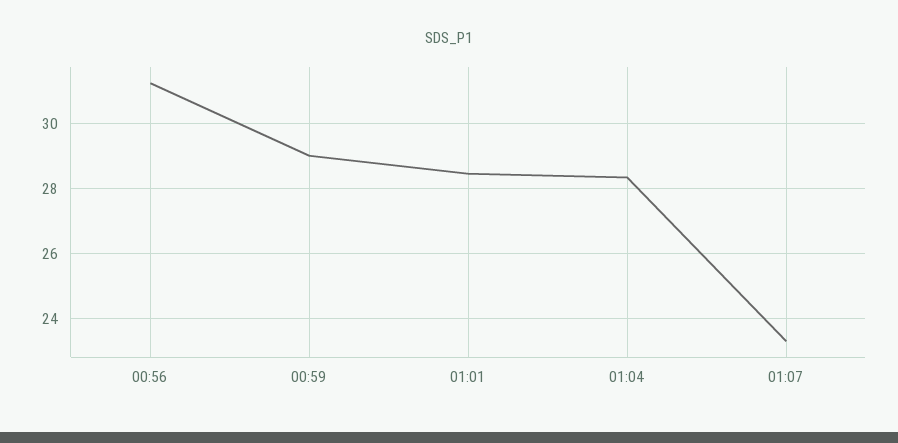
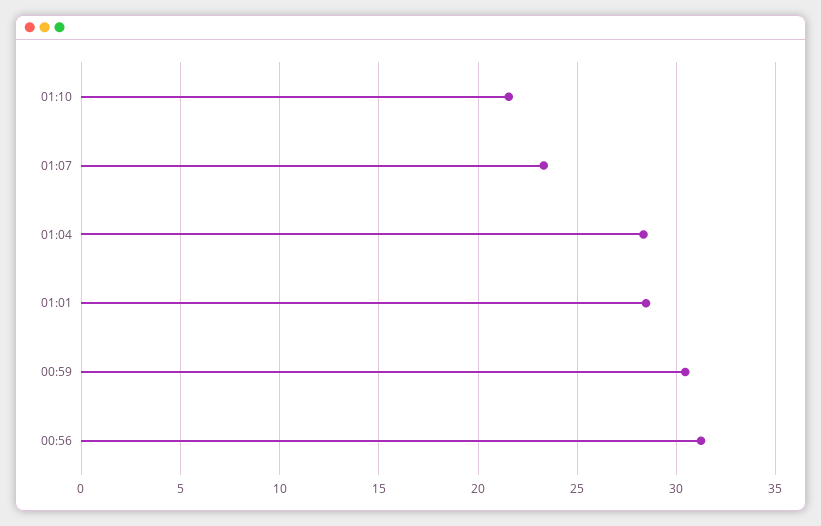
00:59: 29 -> 30.5
01:10: none -> 21.5

